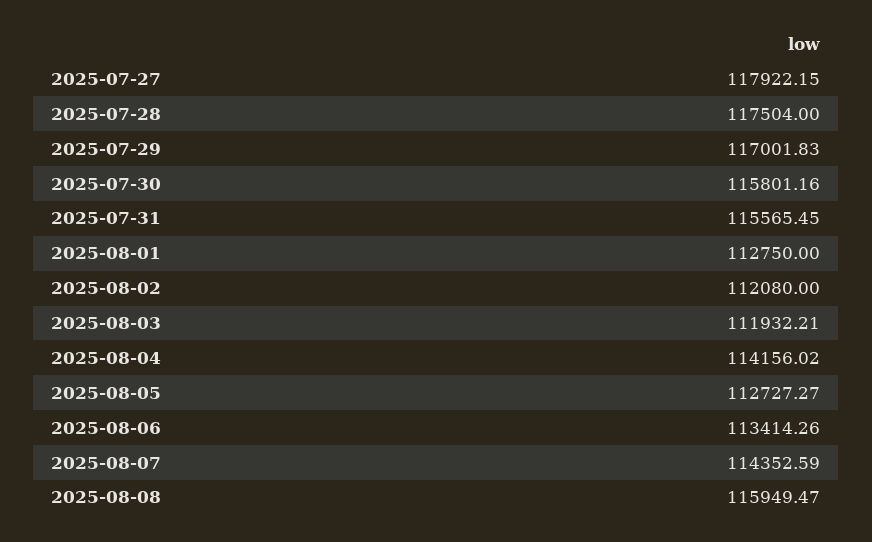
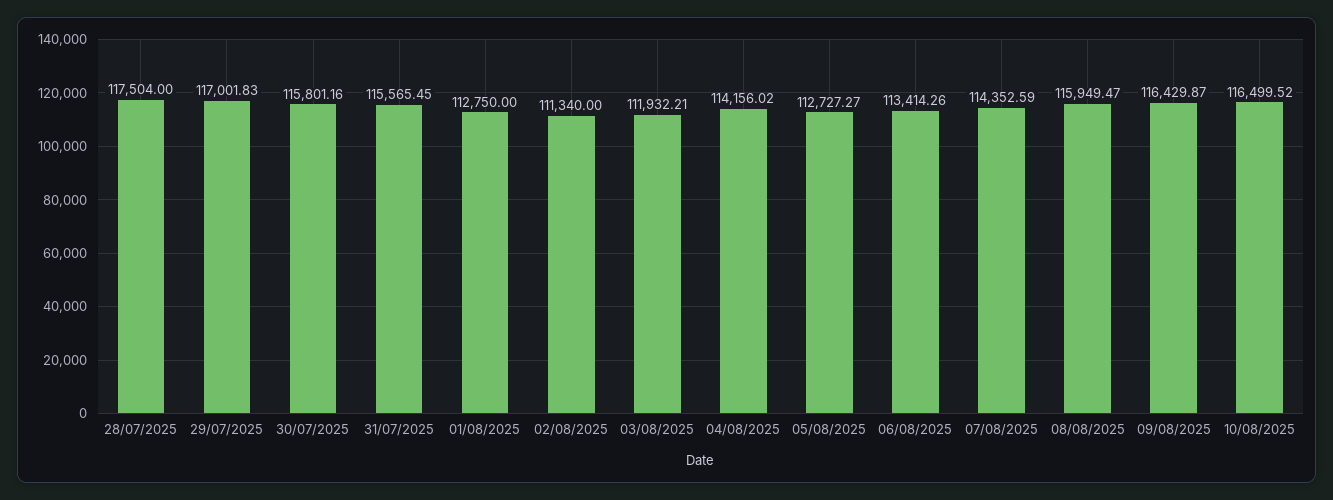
2025-07-27: 117922.15 -> none
2025-08-02: 112080 -> 111340
09/08/2025: none -> 116429.87
10/08/2025: none -> 116499.52

